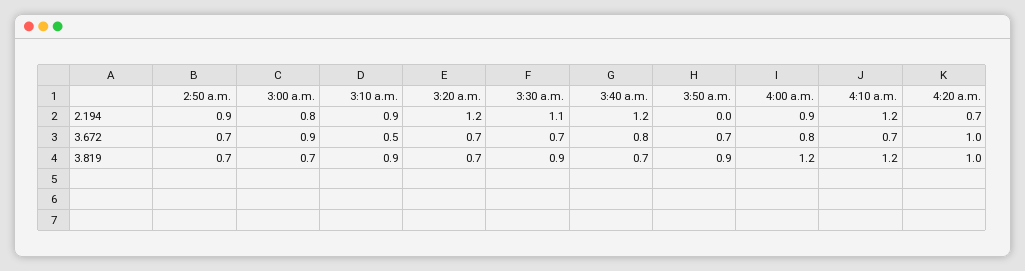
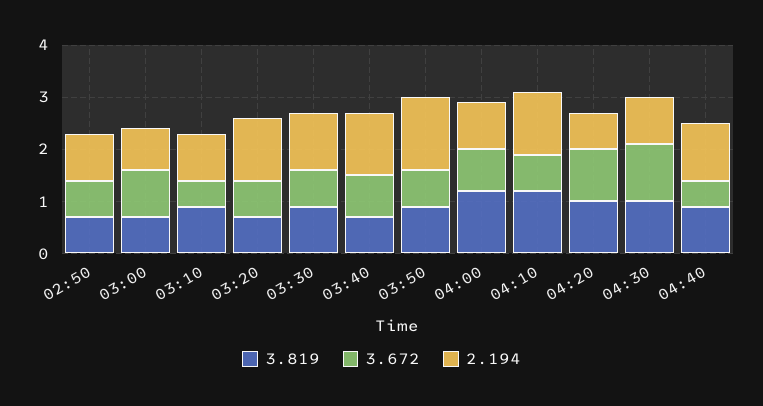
2.194, 3:50 a.m.: 0 -> 1.5
3.819, 04:30: none -> 1
3.672, 04:30: none -> 1
2.194, 04:30: none -> 1
3.819, 04:40: none -> 1
3.672, 04:40: none -> 0.5
2.194, 04:40: none -> 1

